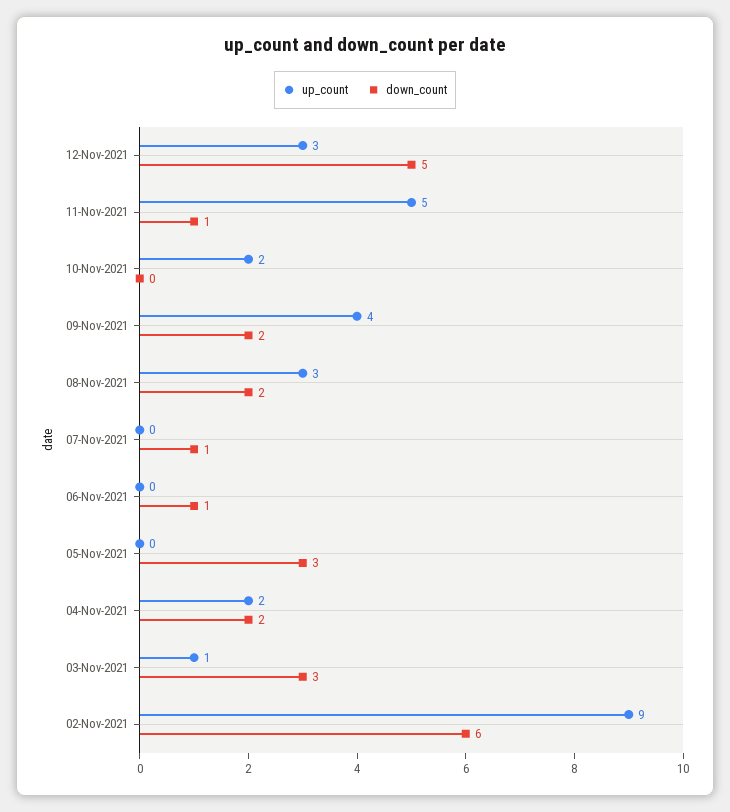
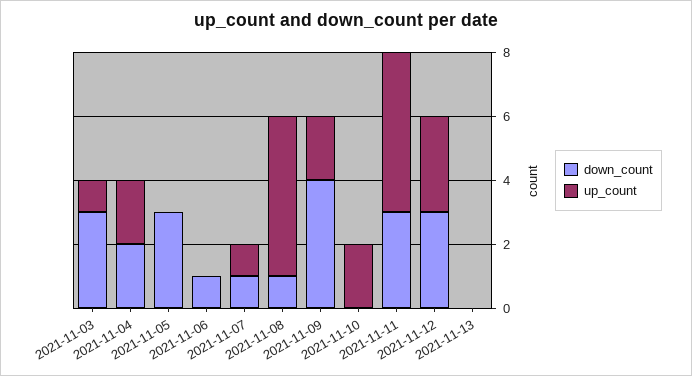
down_count, 12-Nov-2021: 5 -> 3
down_count, 11-Nov-2021: 1 -> 3
up_count, 09-Nov-2021: 4 -> 2
down_count, 09-Nov-2021: 2 -> 4
up_count, 08-Nov-2021: 3 -> 5
down_count, 08-Nov-2021: 2 -> 1
up_count, 07-Nov-2021: 0 -> 1
up_count, 02-Nov-2021: 9 -> none
down_count, 02-Nov-2021: 6 -> none
down_count, 2021-11-13: none -> 0
up_count, 2021-11-13: none -> 0

